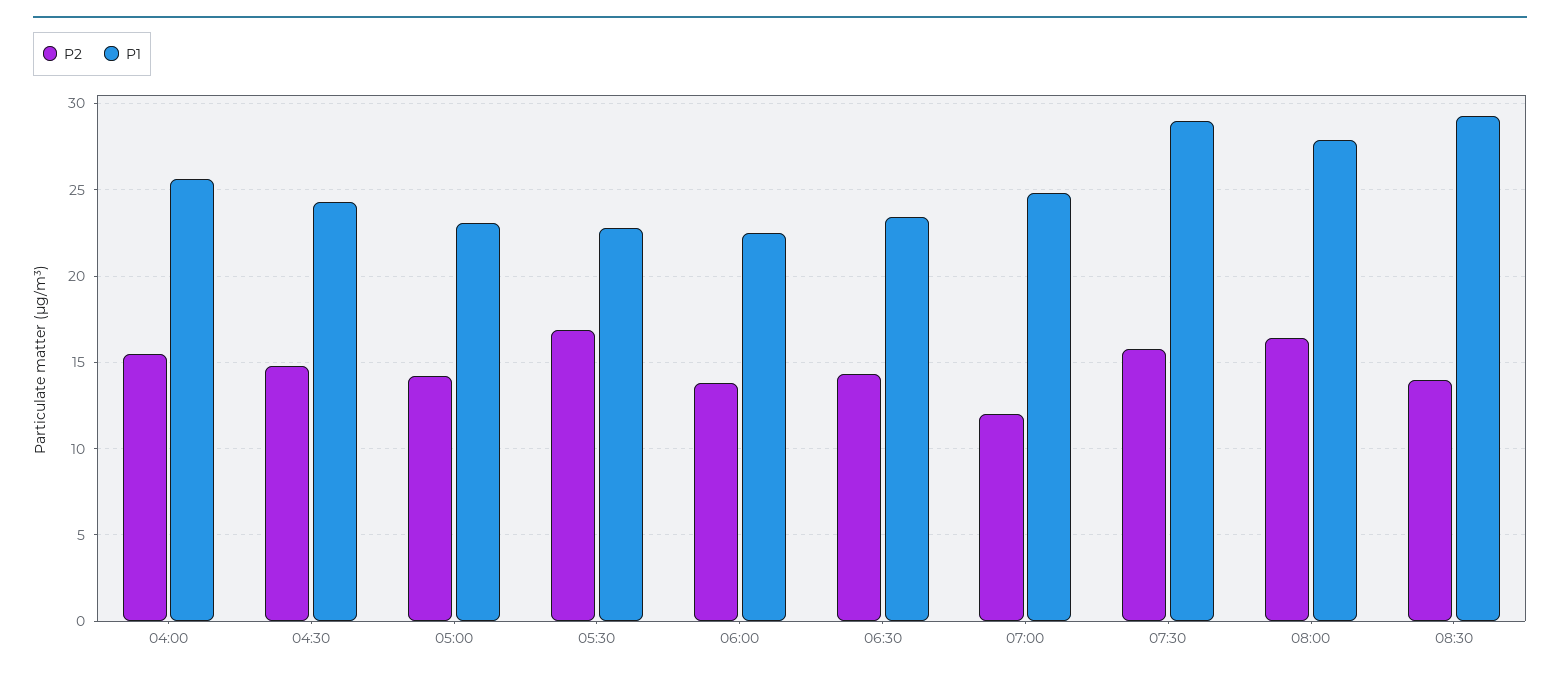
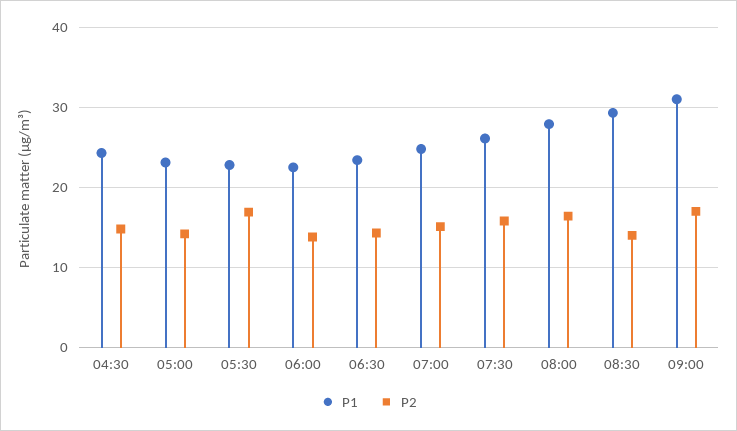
P2, 04:00: 15.5 -> none
P1, 04:00: 25.5 -> none
P2, 07:00: 12 -> 15
P1, 07:30: 29 -> 26
P1, 09:00: none -> 31
P2, 09:00: none -> 17

